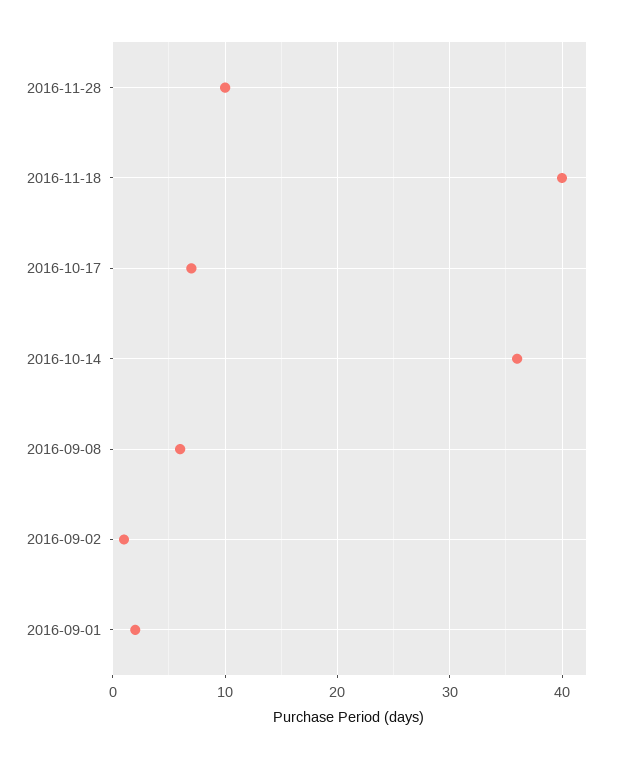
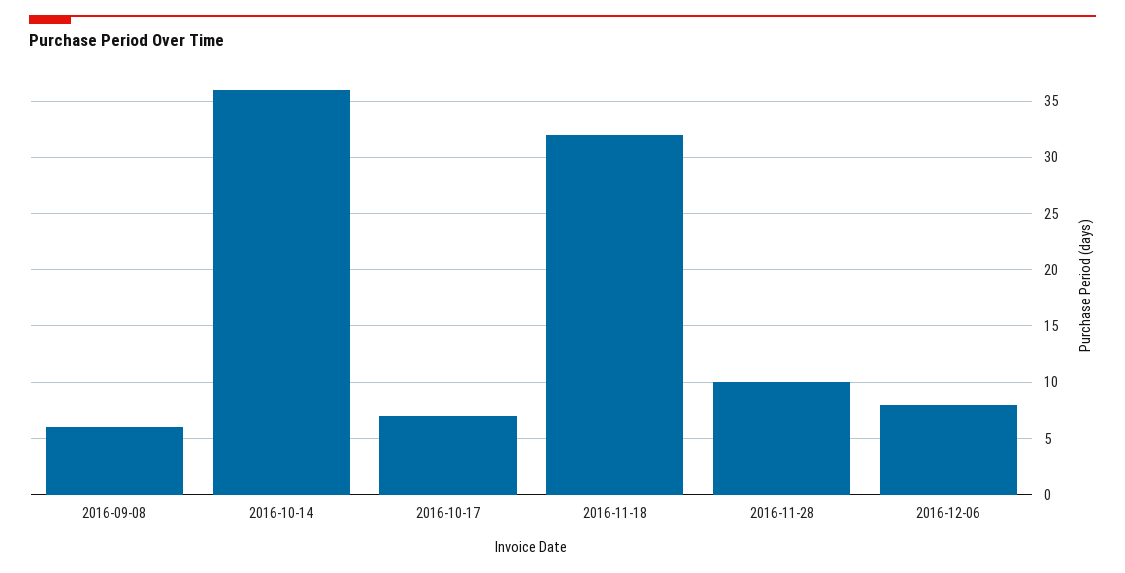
2016-11-18: 40 -> 32
2016-09-02: 1 -> none
2016-09-01: 2 -> none
2016-12-06: none -> 8

